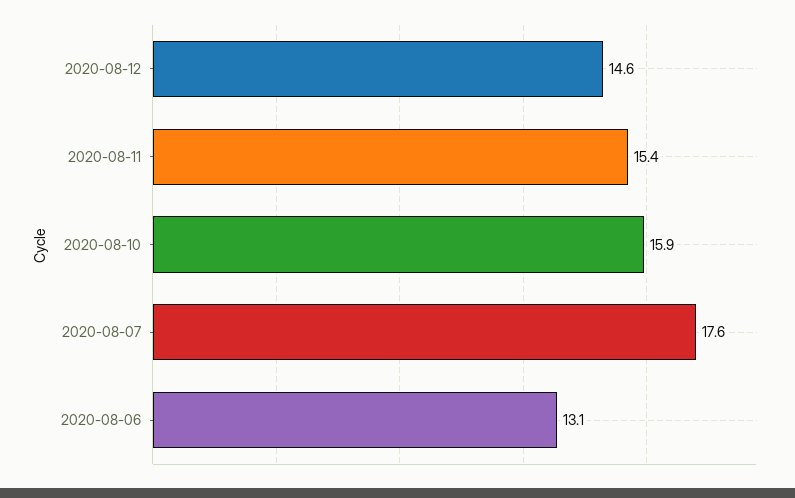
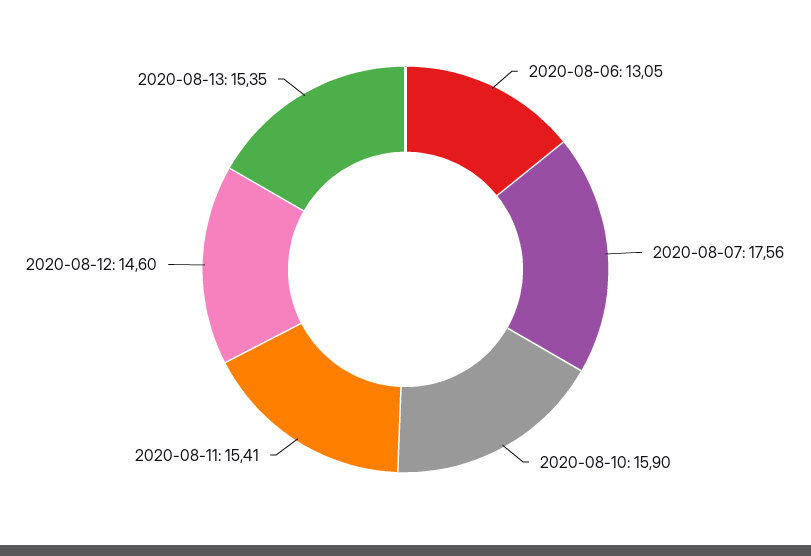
2020-08-13: none -> 15.35

